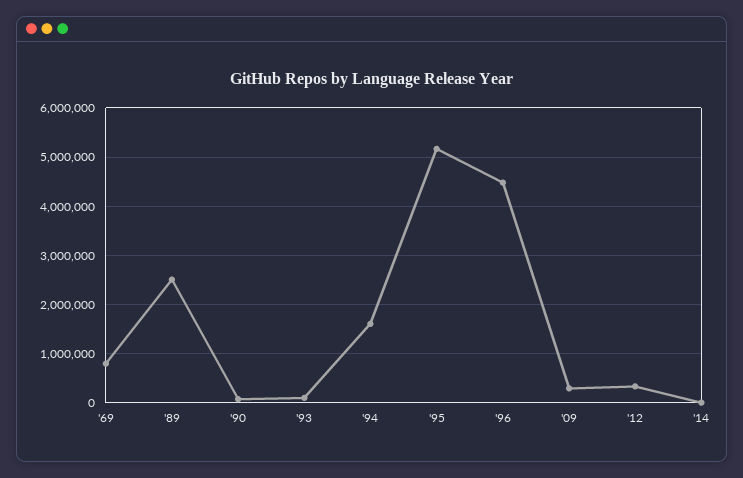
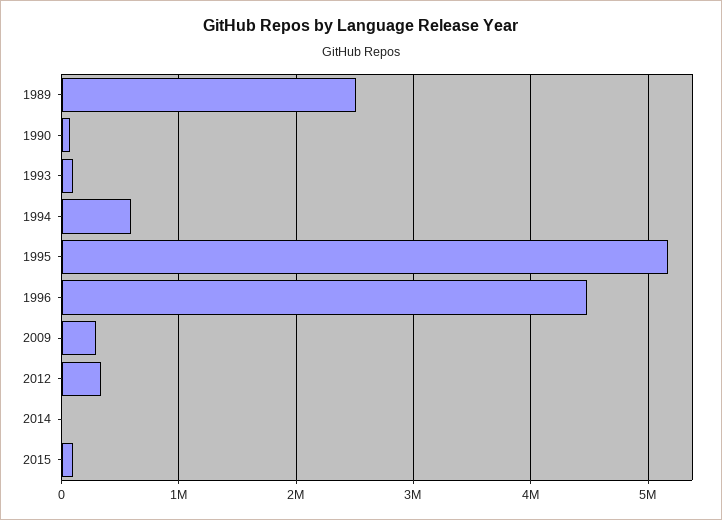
'69: 800000 -> none
'94: 1600000 -> 600000
2015: none -> 100000

